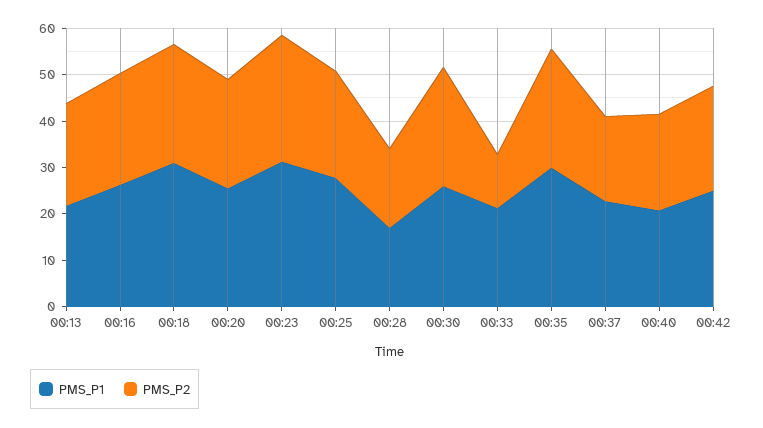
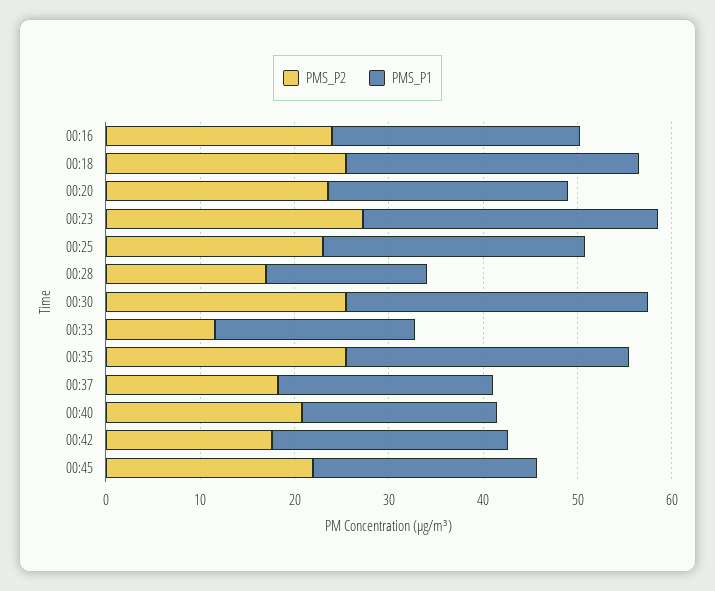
PMS_P1, 00:13: 22 -> none
PMS_P2, 00:13: 22 -> none
PMS_P1, 00:30: 26 -> 32
PMS_P2, 00:42: 22 -> 18
PMS_P2, 00:45: none -> 22
PMS_P1, 00:45: none -> 24

